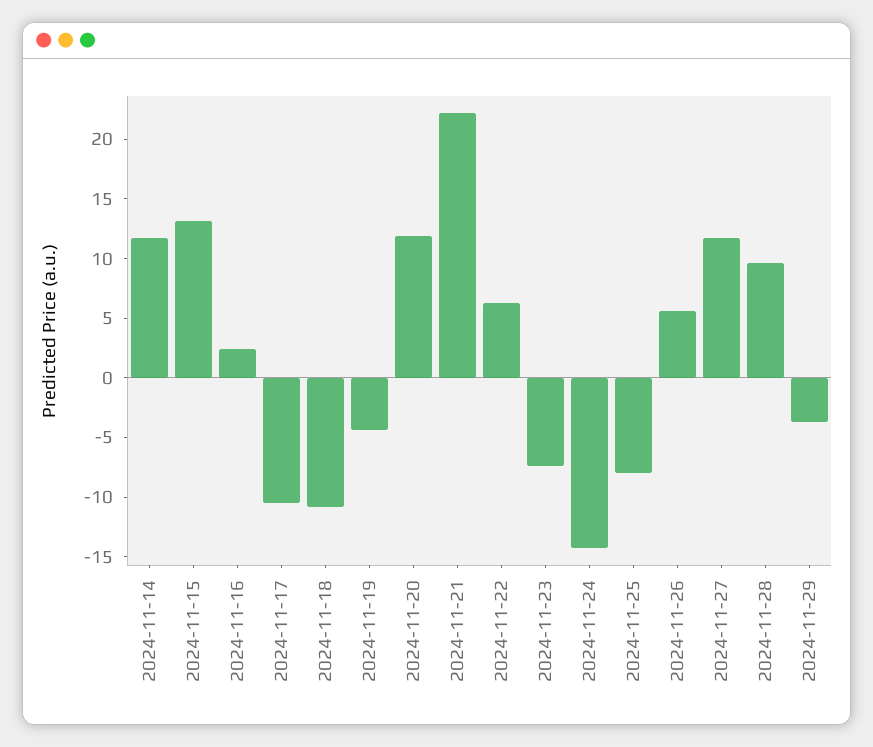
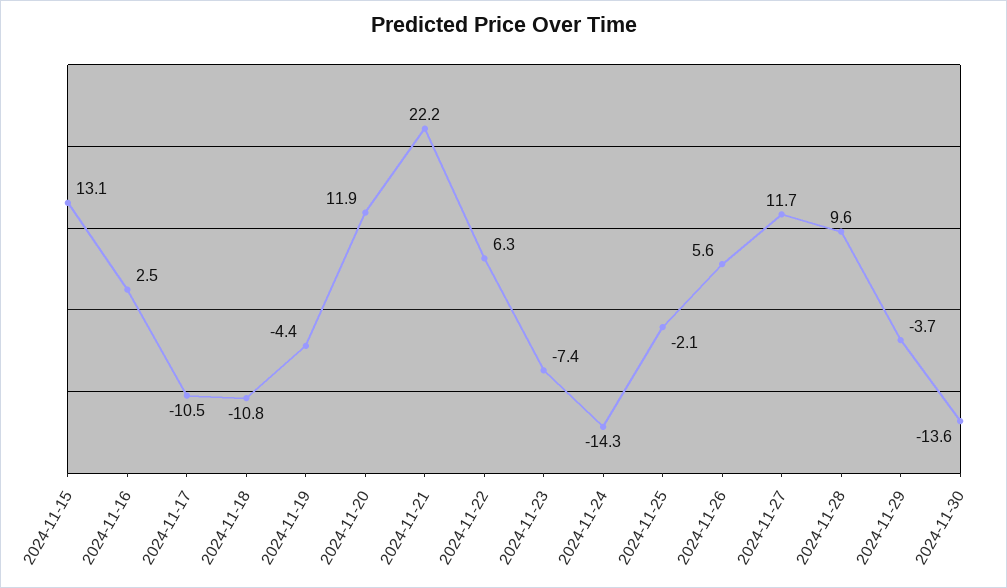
2024-11-14: 12 -> none
2024-11-25: -8 -> -2.1
2024-11-30: none -> -13.6

